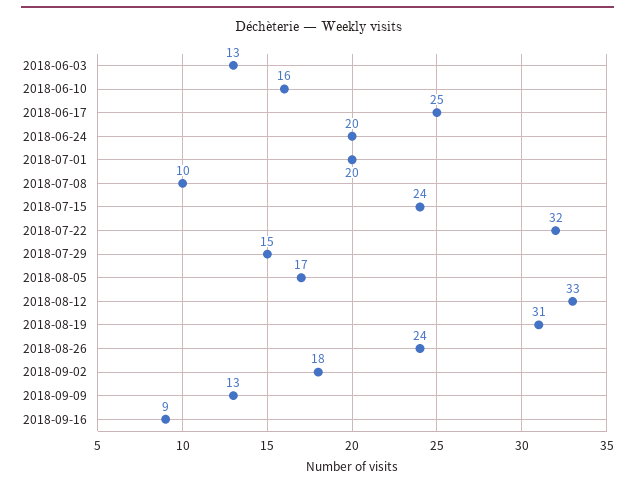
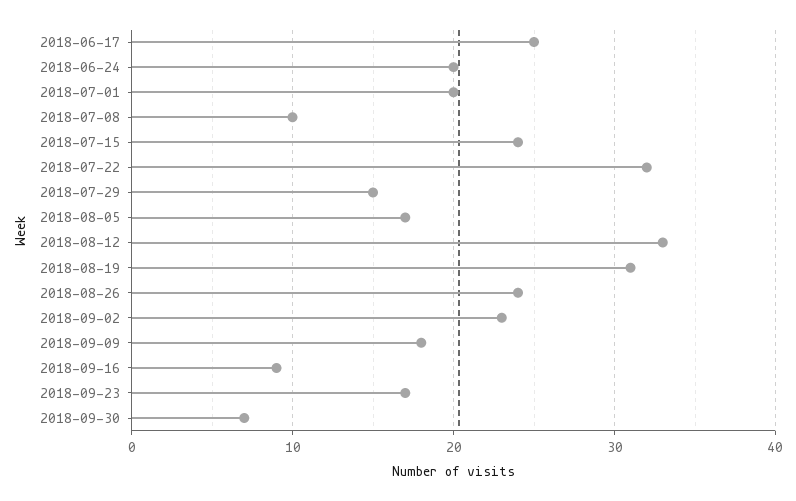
2018-06-03: 13 -> none
2018-06-10: 16 -> none
2018-09-02: 18 -> 23
2018-09-09: 13 -> 18
2018-09-23: none -> 17
2018-09-30: none -> 7

